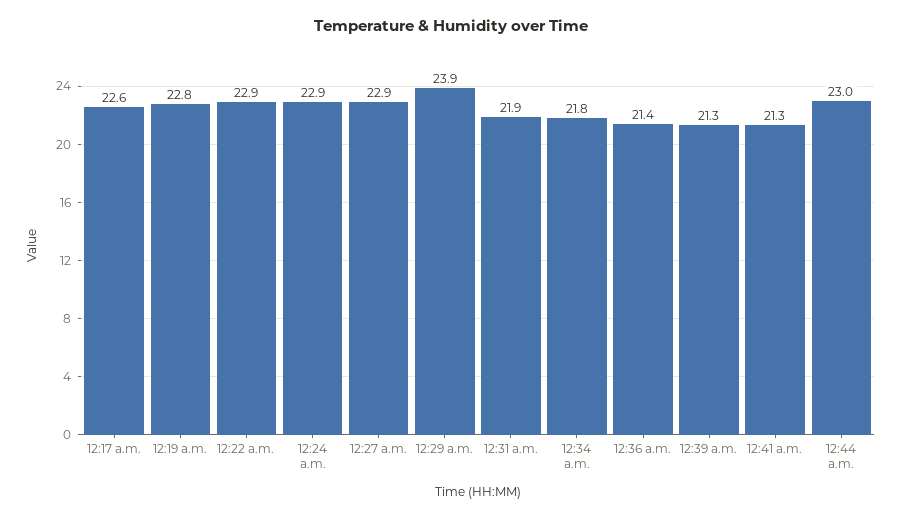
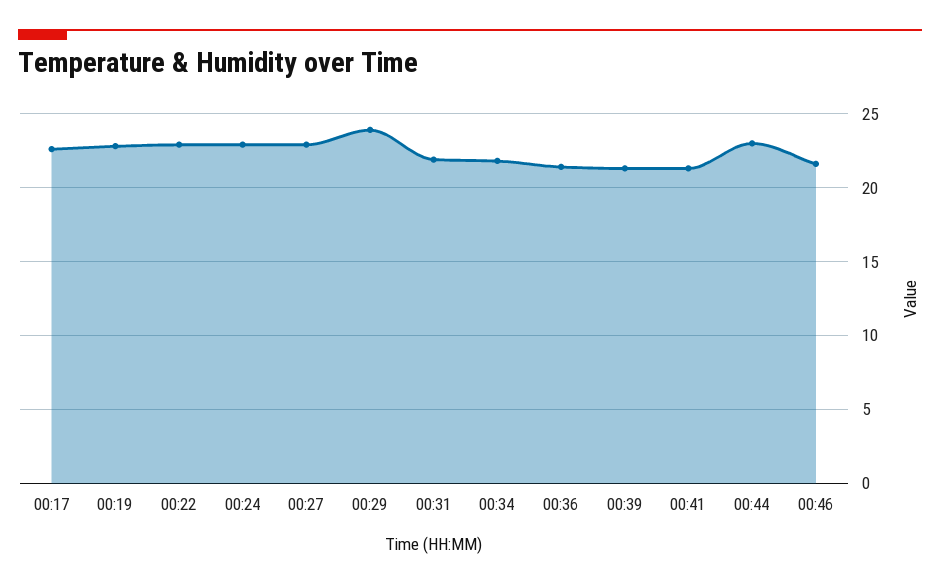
00:46: none -> 21.5

